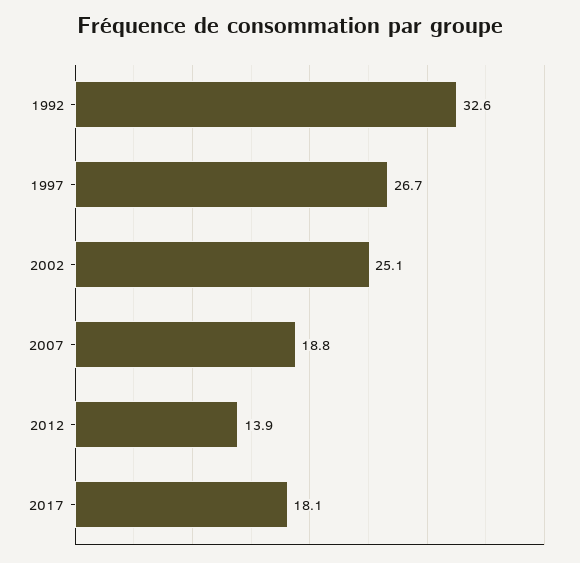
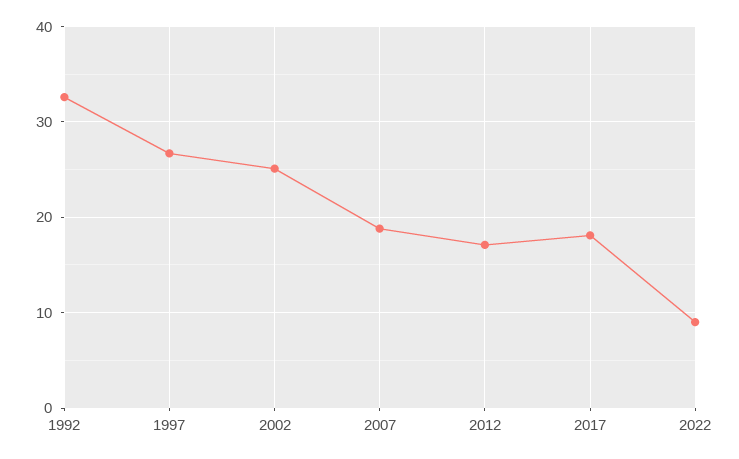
2012: 13.9 -> 17
2022: none -> 9

